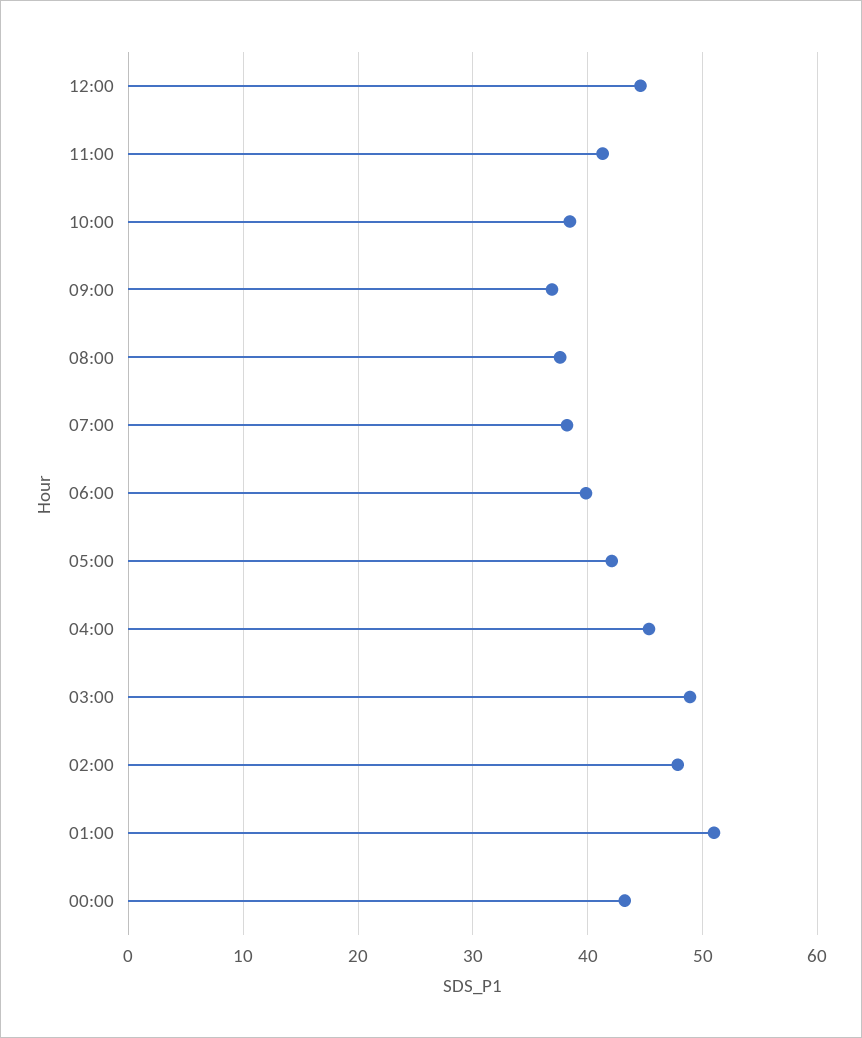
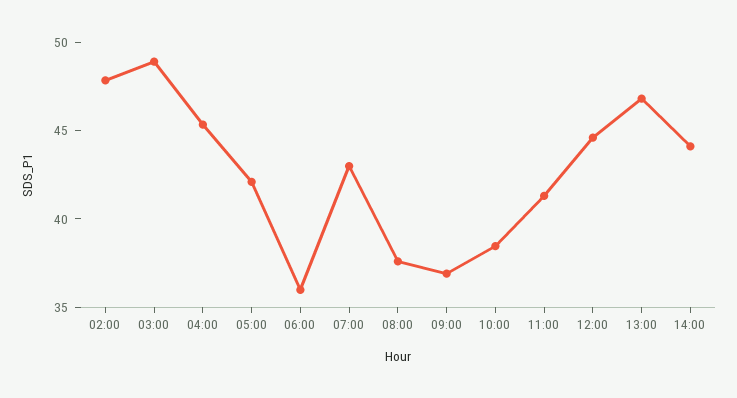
07:00: 38 -> 43
06:00: 40 -> 36
01:00: 51 -> none
00:00: 43 -> none
13:00: none -> 47
14:00: none -> 44

